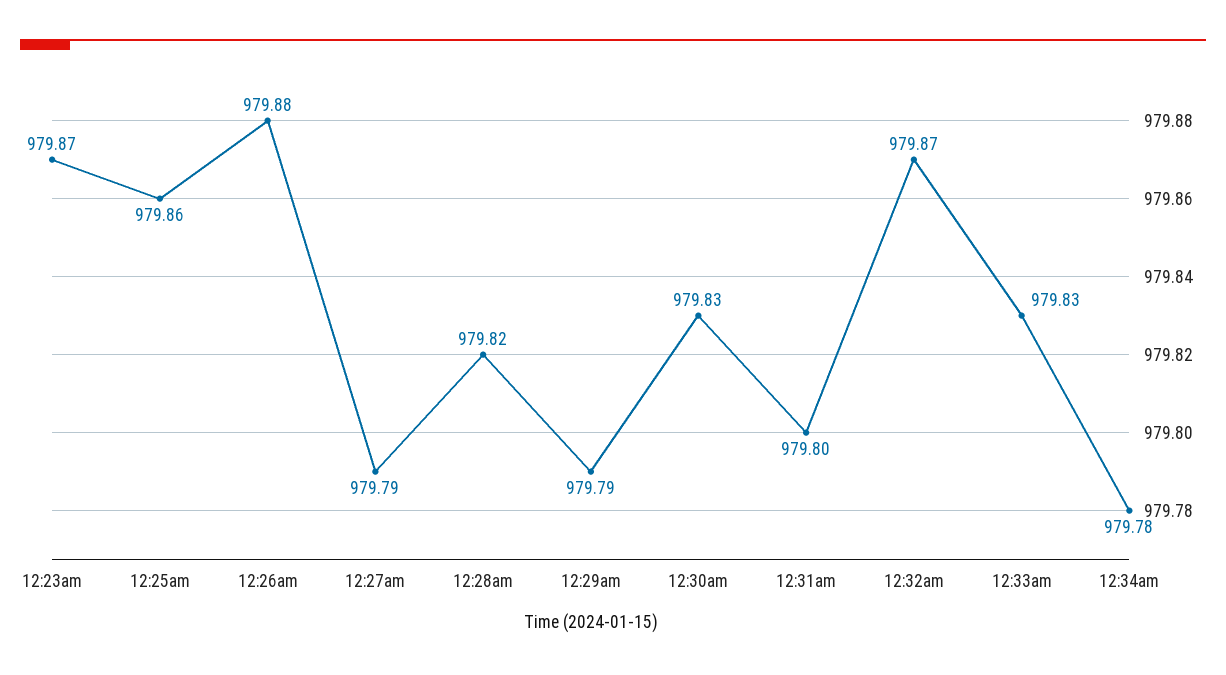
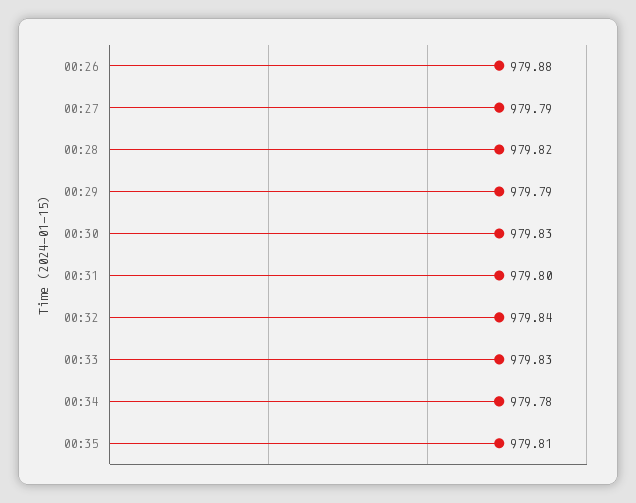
12:23am: 979.87 -> none
12:25am: 979.86 -> none
12:32am: 979.87 -> 979.84
00:35: none -> 979.81

